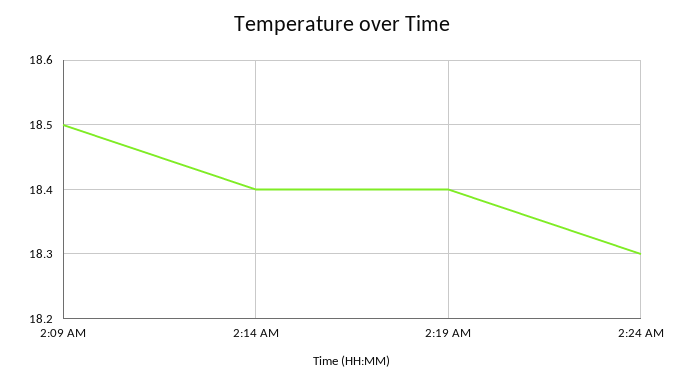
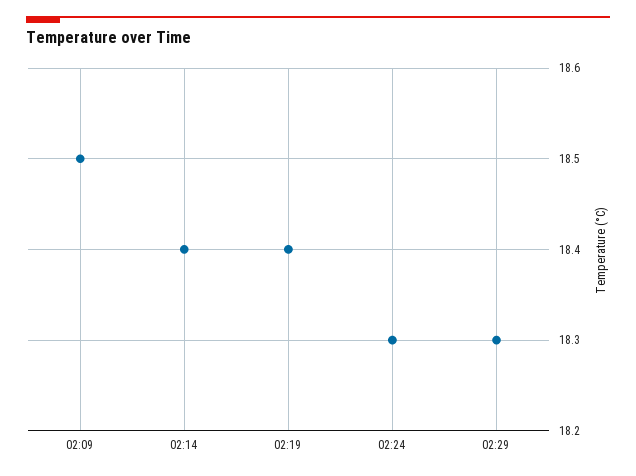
02:29: none -> 18.3

